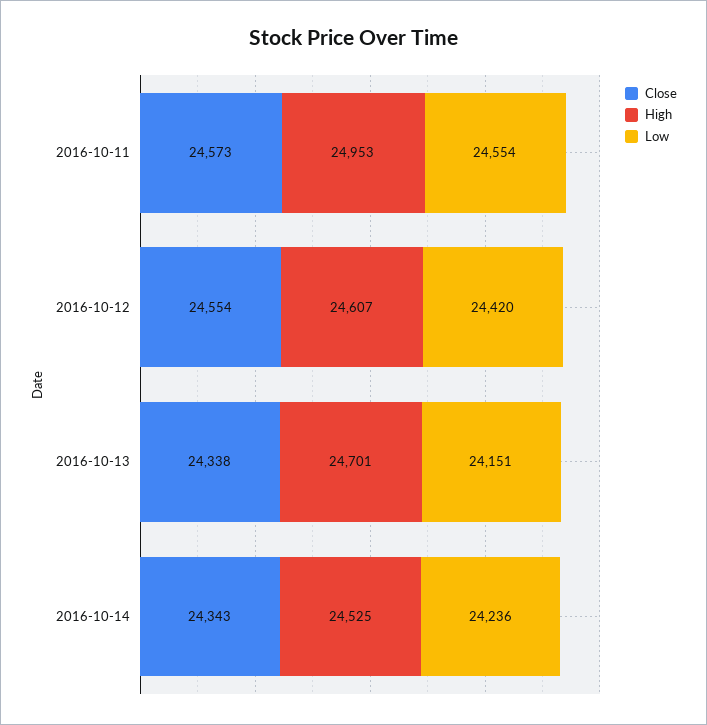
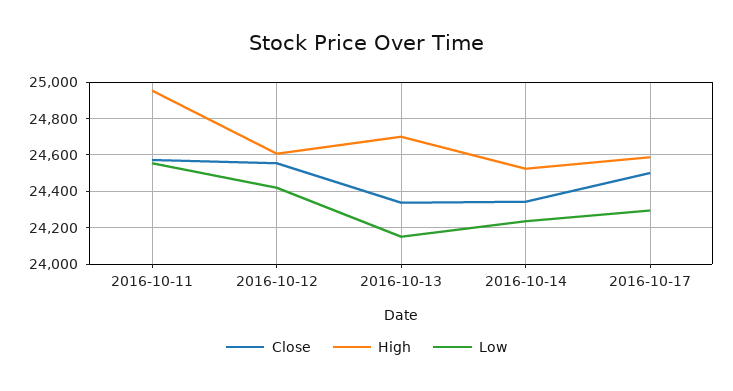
Close, 2016-10-17: none -> 24500
High, 2016-10-17: none -> 24600
Low, 2016-10-17: none -> 24300

